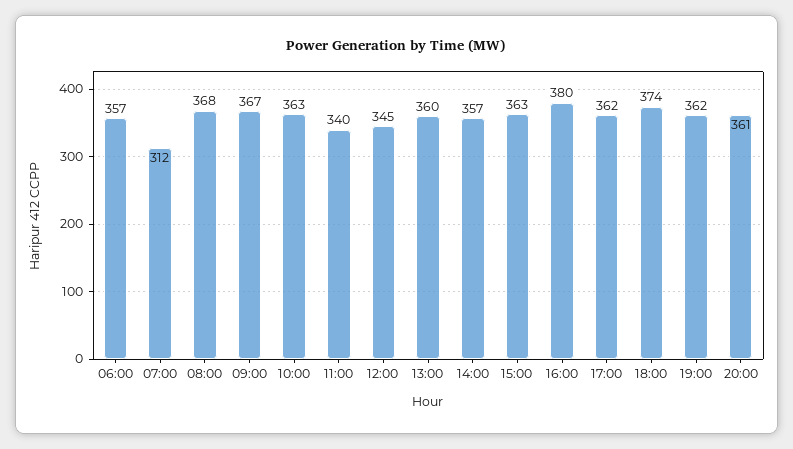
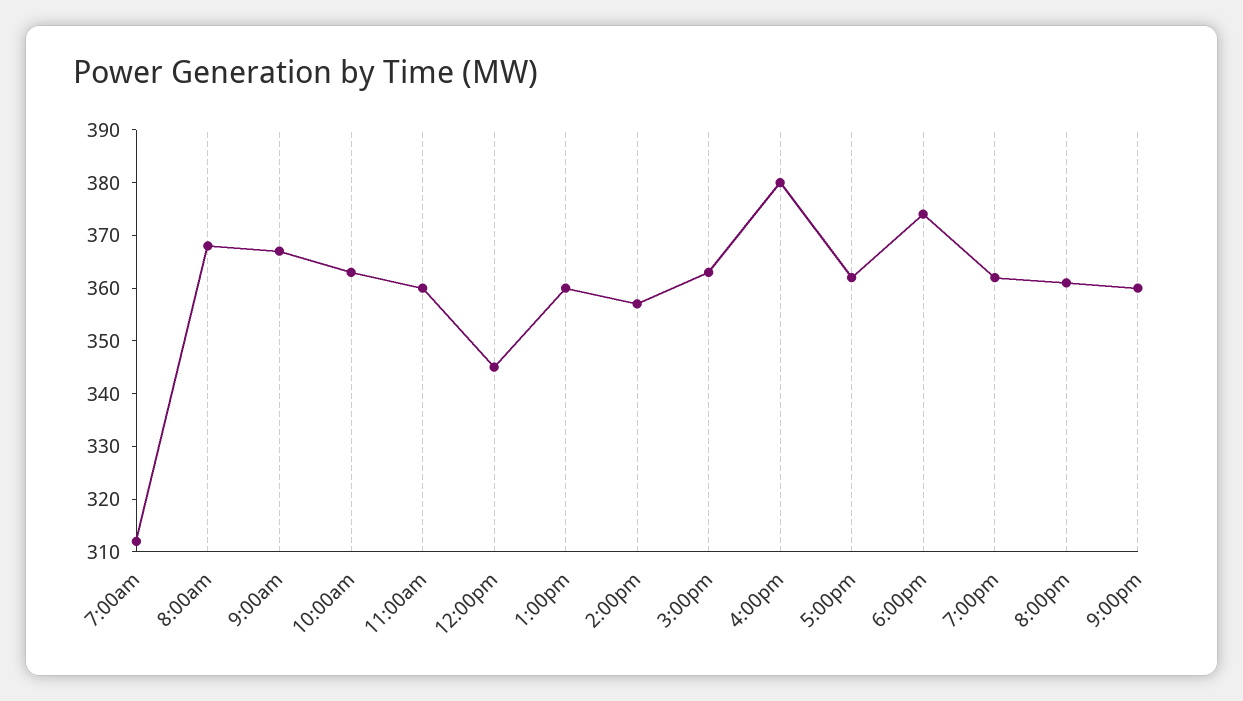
06:00: 357 -> none
11:00: 340 -> 360
9:00pm: none -> 360

